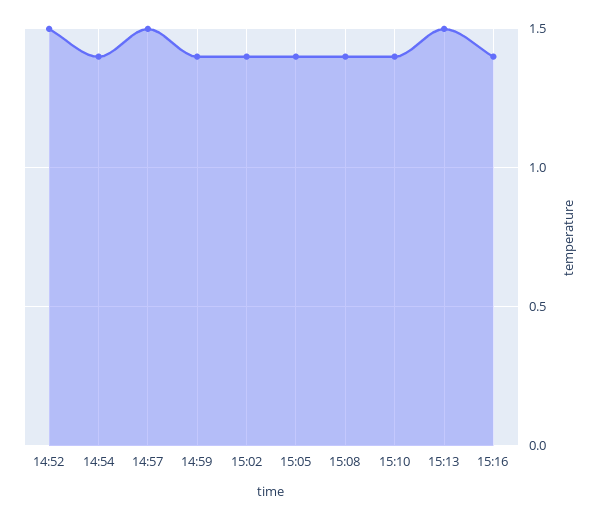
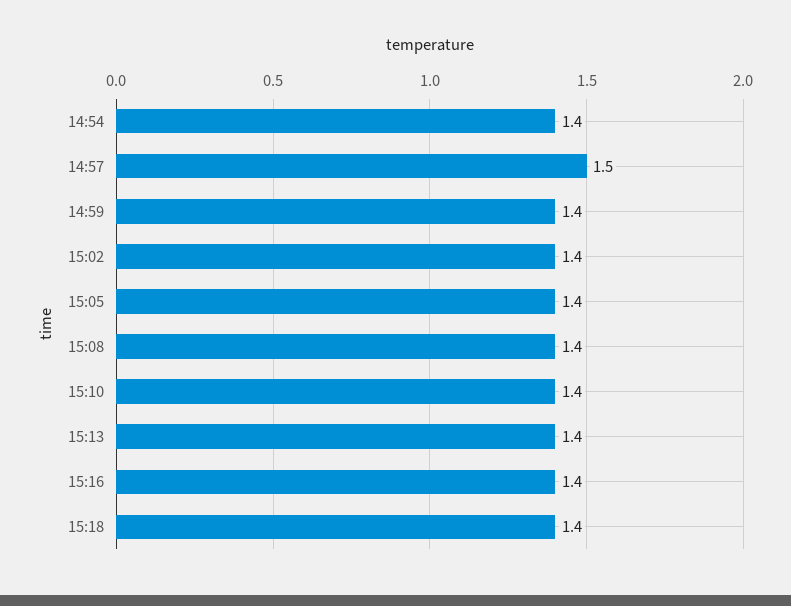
14:52: 1.5 -> none
15:13: 1.5 -> 1.4
15:18: none -> 1.4

